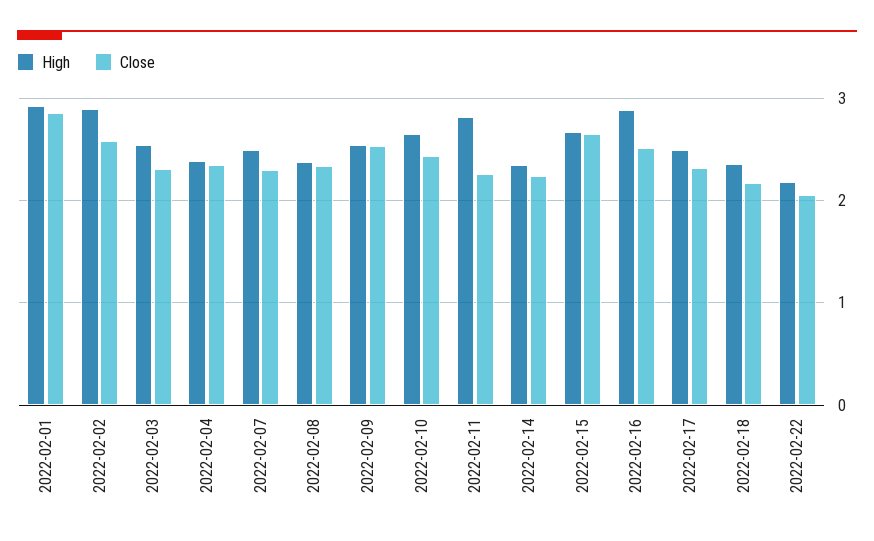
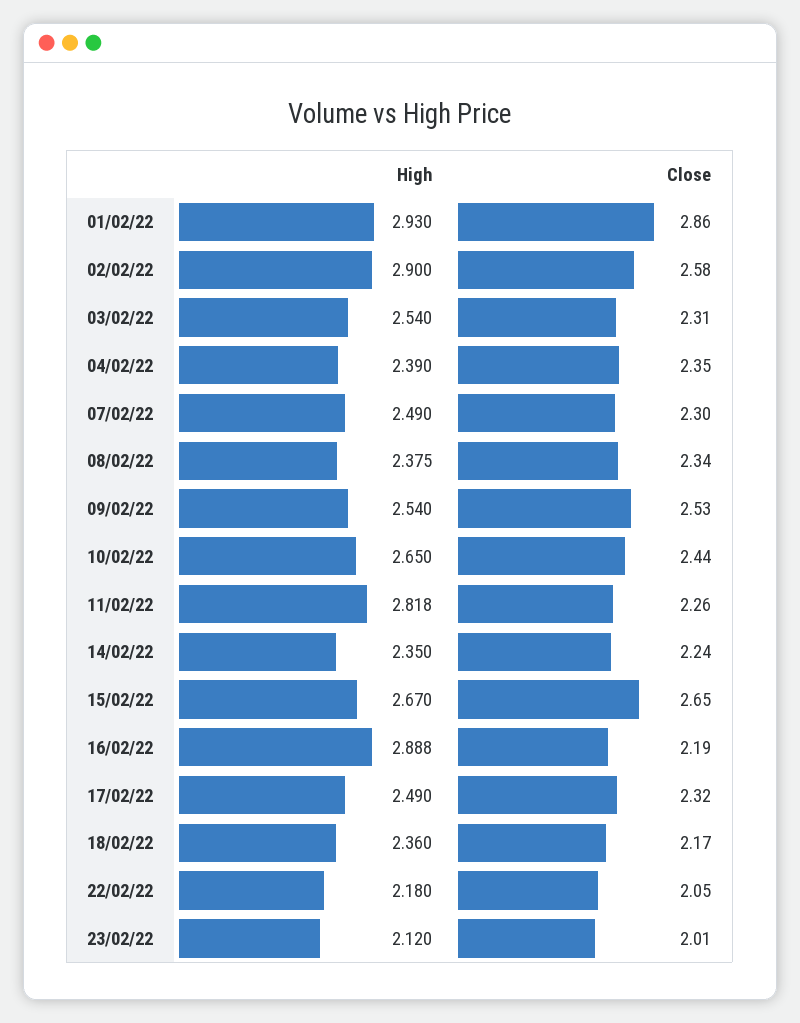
Close, 2022-02-16: 2.5 -> 2.19
High, 23/02/22: none -> 2.12
Close, 23/02/22: none -> 2.01

